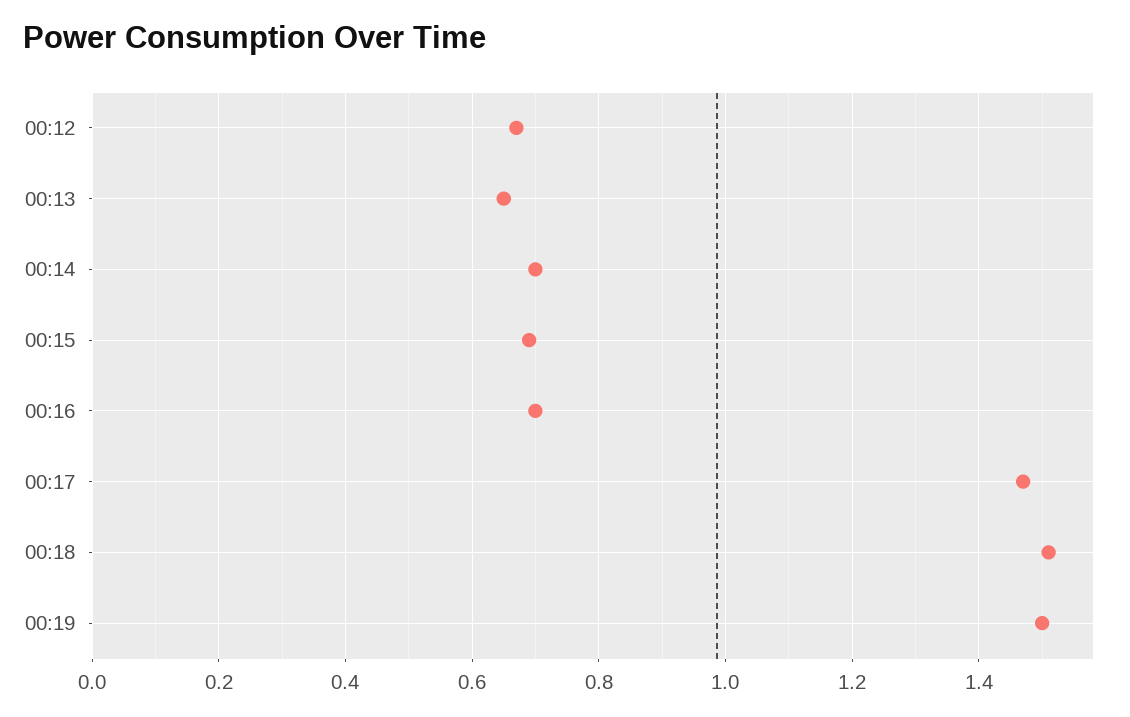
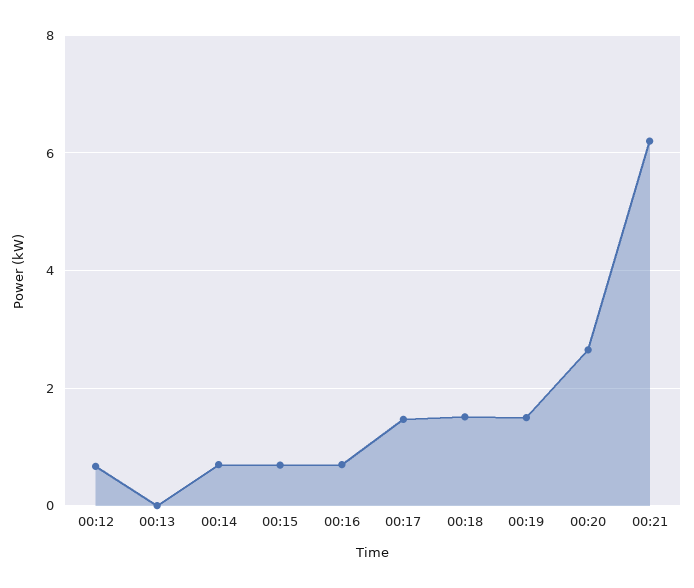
00:13: 0.65 -> 0
00:20: none -> 2.6
00:21: none -> 6.2

